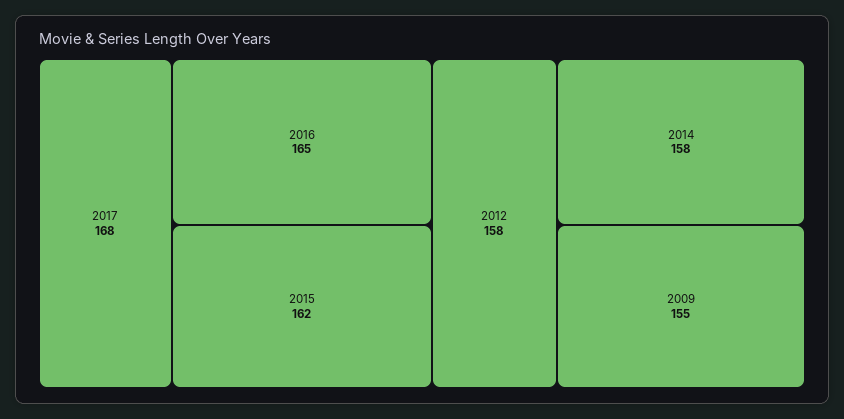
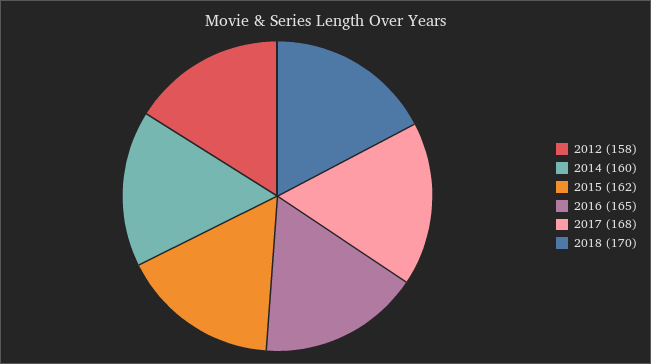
2014: 158 -> 160
2009: 155 -> none
2018: none -> 170

